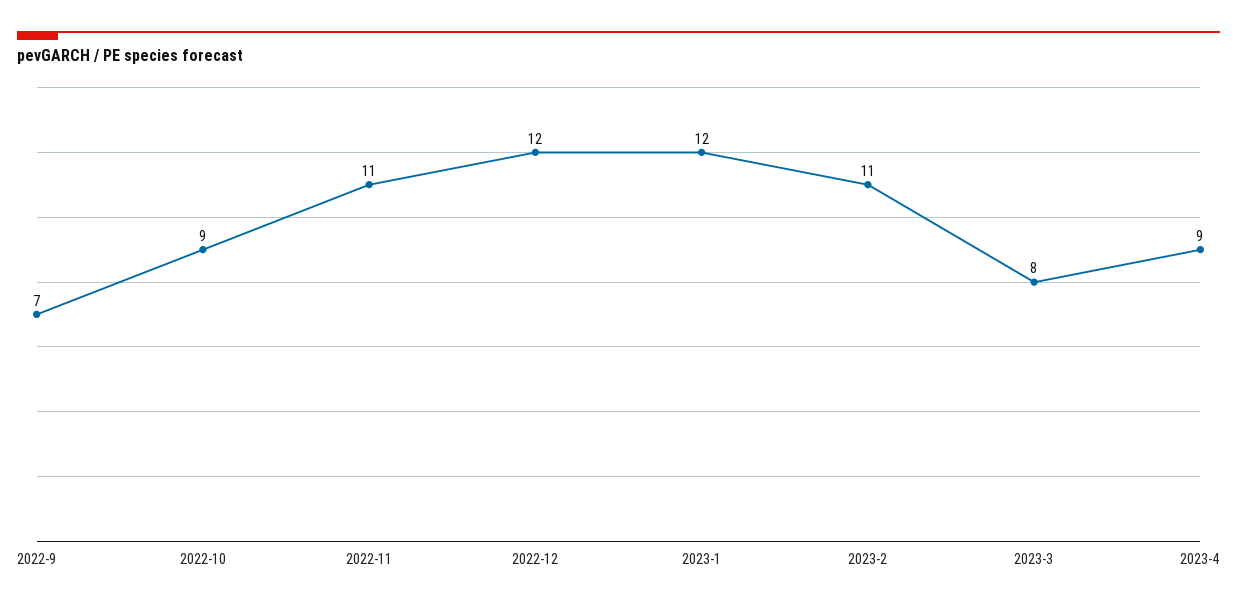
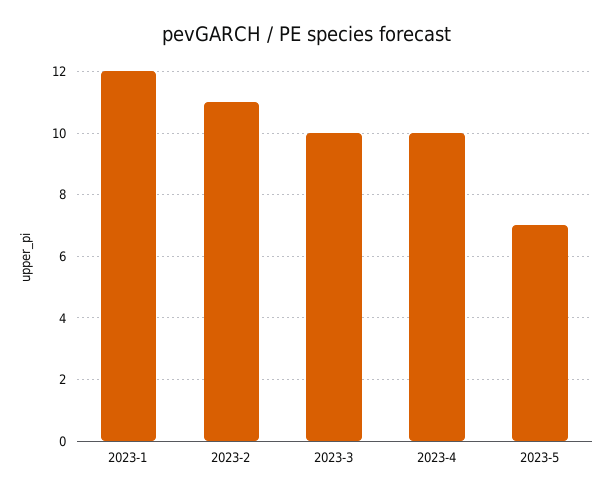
2022-9: 7 -> none
2022-10: 9 -> none
2022-11: 11 -> none
2022-12: 12 -> none
2023-3: 8 -> 10
2023-4: 9 -> 10
2023-5: none -> 7

